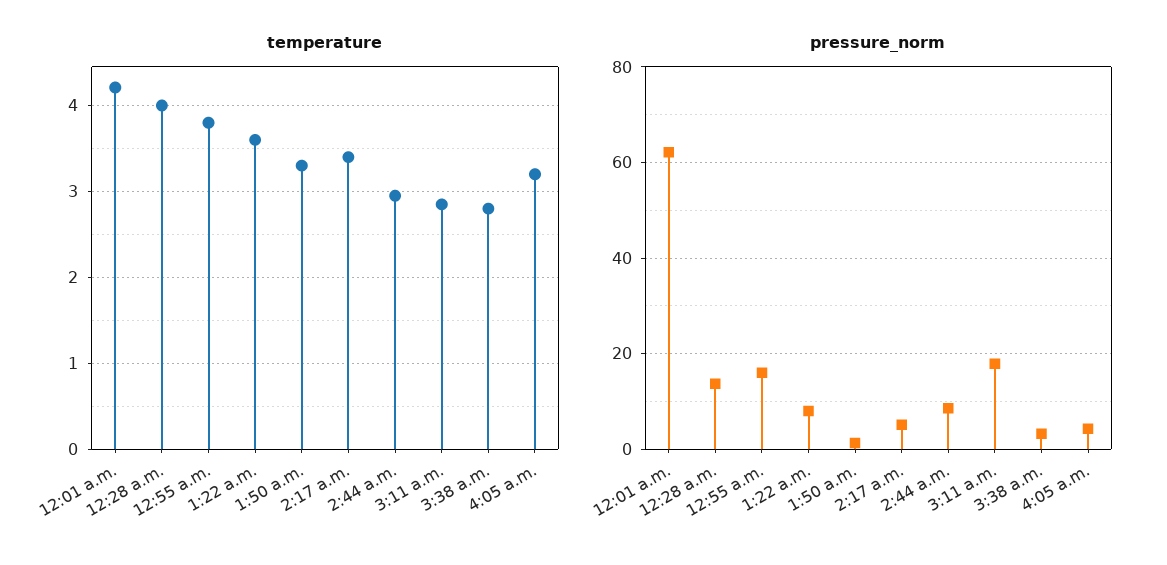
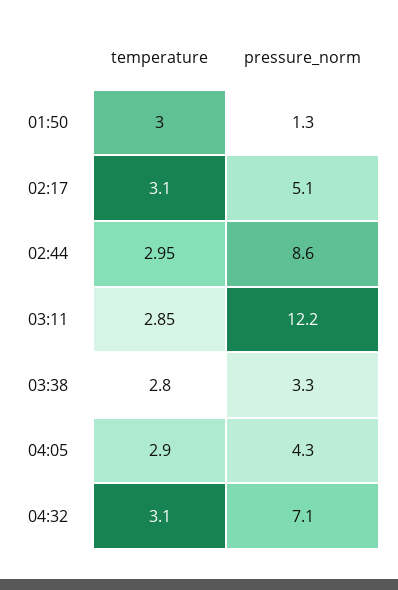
temperature, 12:01 a.m.: 4.2 -> none
temperature, 12:28 a.m.: 4 -> none
temperature, 12:55 a.m.: 3.8 -> none
temperature, 1:22 a.m.: 3.6 -> none
temperature, 1:50 a.m.: 3.3 -> 3
temperature, 2:17 a.m.: 3.4 -> 3.1
temperature, 4:05 a.m.: 3.2 -> 2.9
pressure_norm, 12:01 a.m.: 62 -> none
pressure_norm, 12:28 a.m.: 14 -> none
pressure_norm, 12:55 a.m.: 16 -> none
pressure_norm, 1:22 a.m.: 8 -> none
pressure_norm, 3:11 a.m.: 18 -> 12.2
temperature, 04:32: none -> 3.1
pressure_norm, 04:32: none -> 7.1

